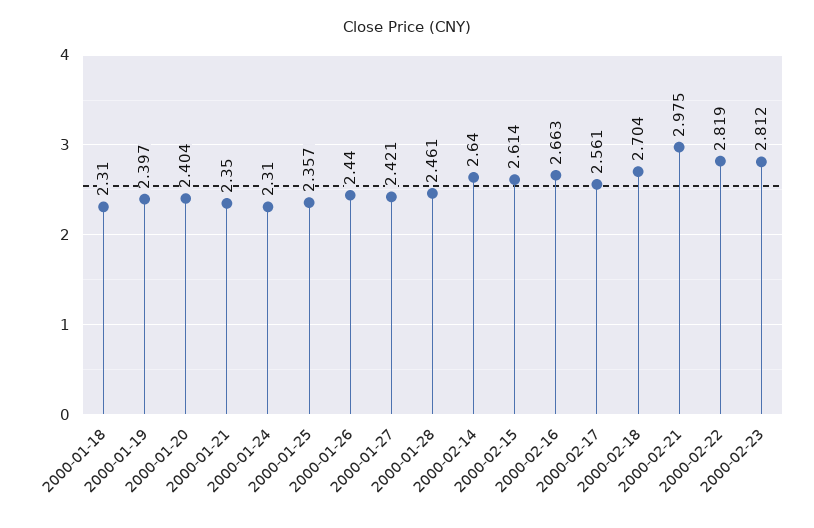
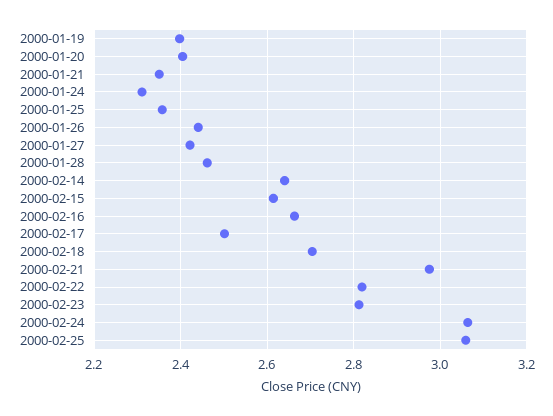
2000-01-18: 2.31 -> none
2000-02-17: 2.561 -> 2.5
2000-02-24: none -> 3.06
2000-02-25: none -> 3.06

